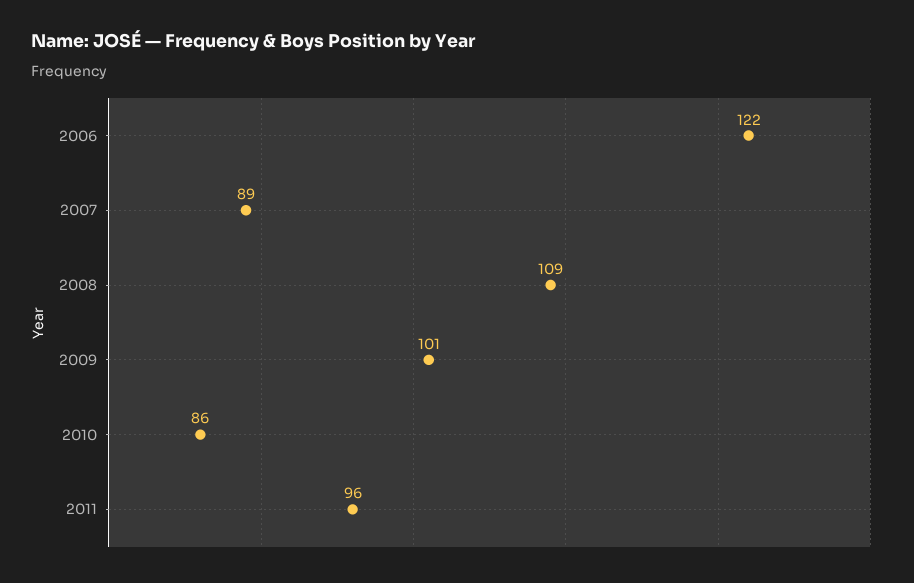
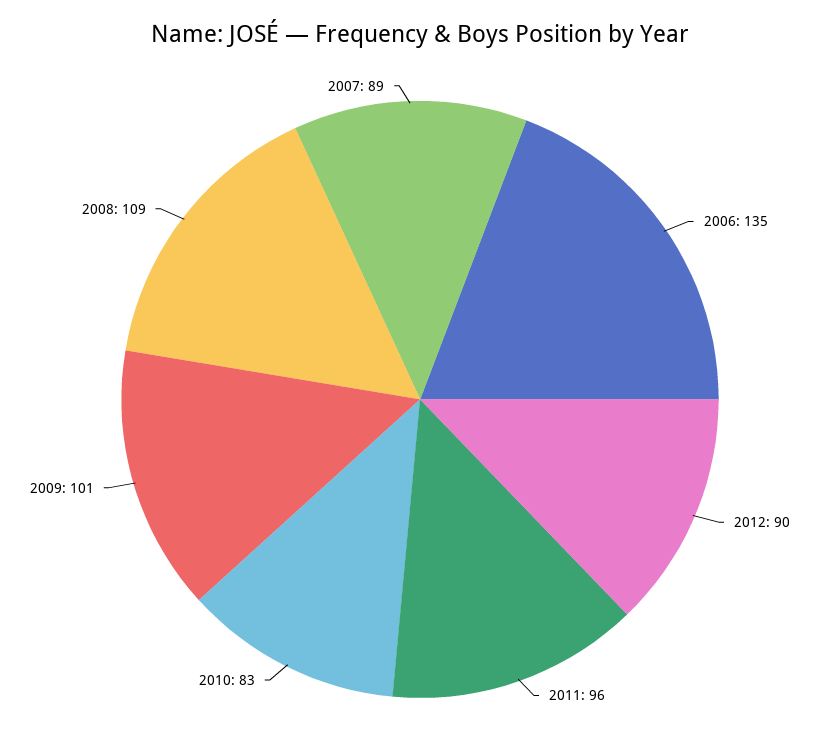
2006: 122 -> 135
2010: 86 -> 83
2012: none -> 90

